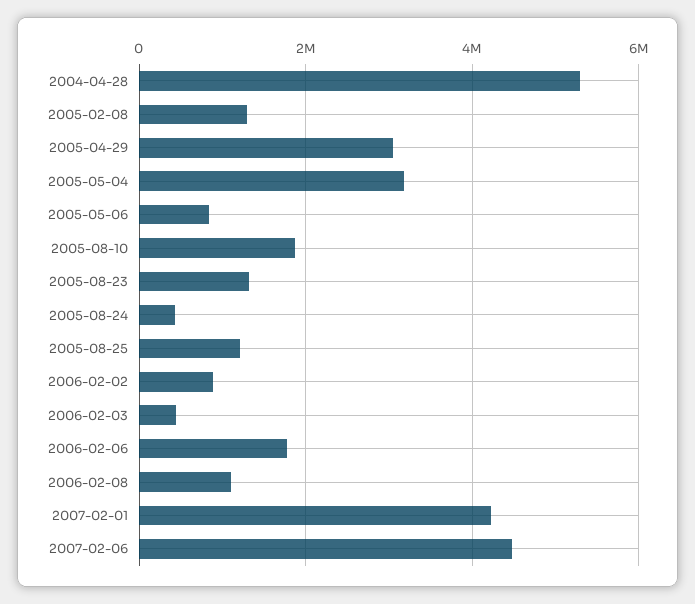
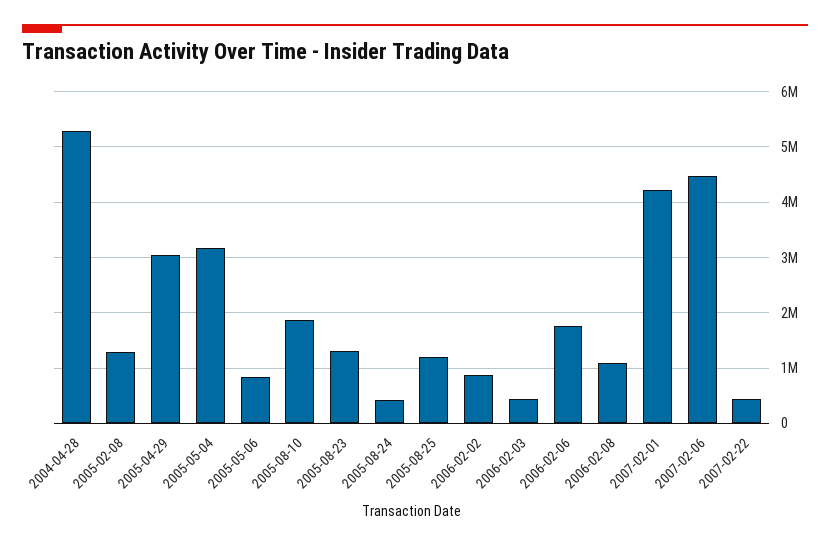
2007-02-22: none -> 400000

